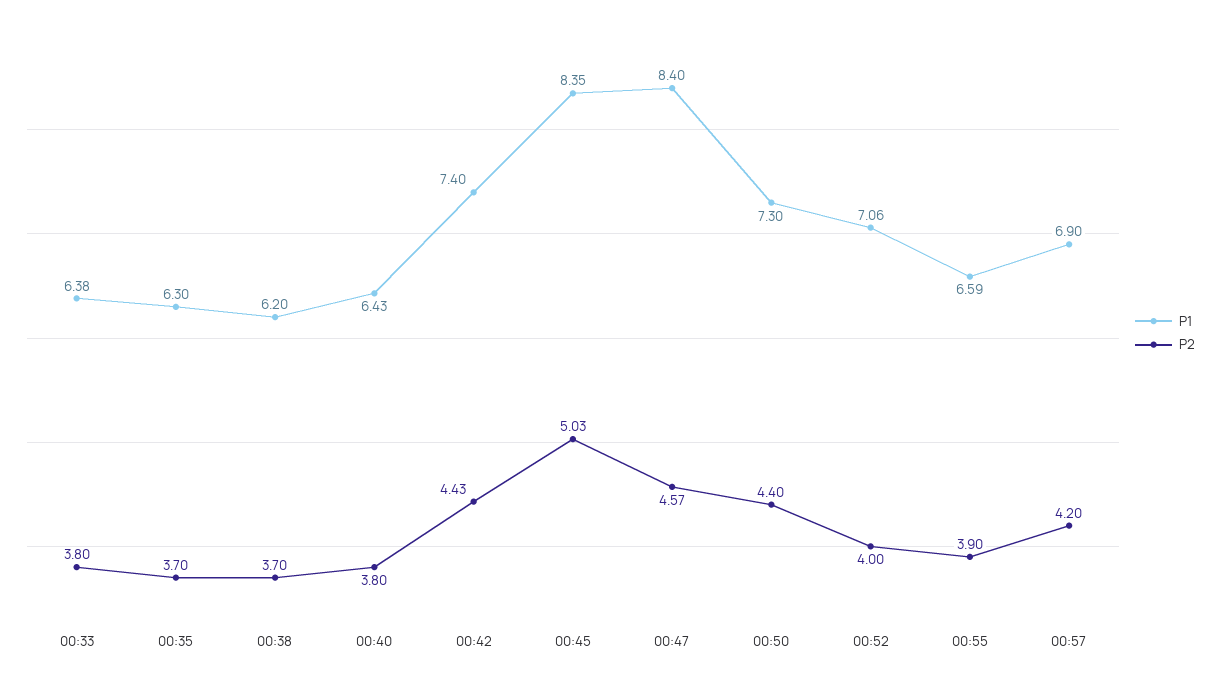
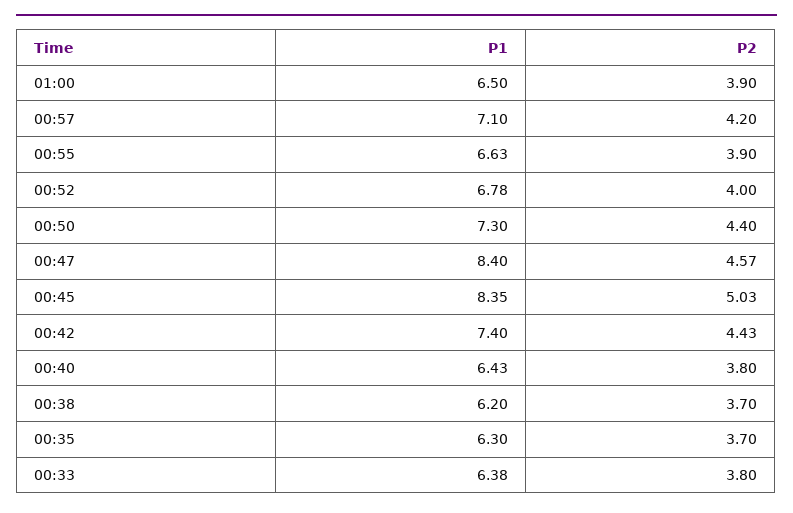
P1, 00:52: 7.06 -> 6.78
P1, 00:55: 6.59 -> 6.63
P1, 00:57: 6.9 -> 7.1
P1, 01:00: none -> 6.5
P2, 01:00: none -> 3.9

